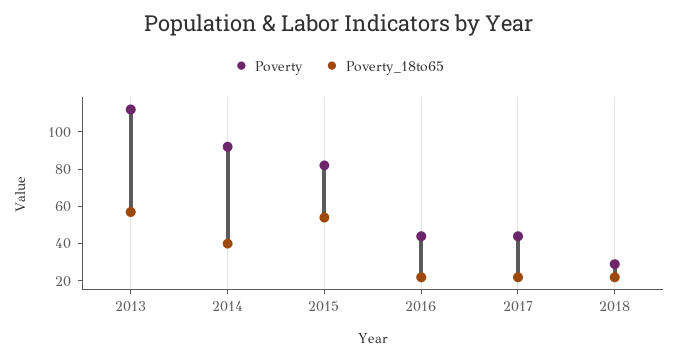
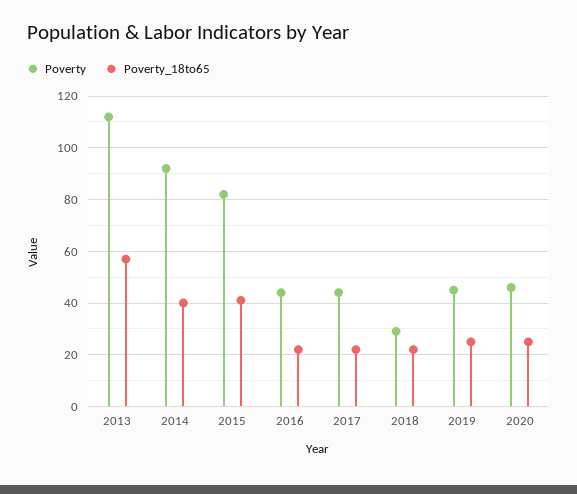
Poverty_18to65, 2015: 55 -> 40
Poverty, 2019: none -> 45
Poverty_18to65, 2019: none -> 25
Poverty, 2020: none -> 45
Poverty_18to65, 2020: none -> 25

